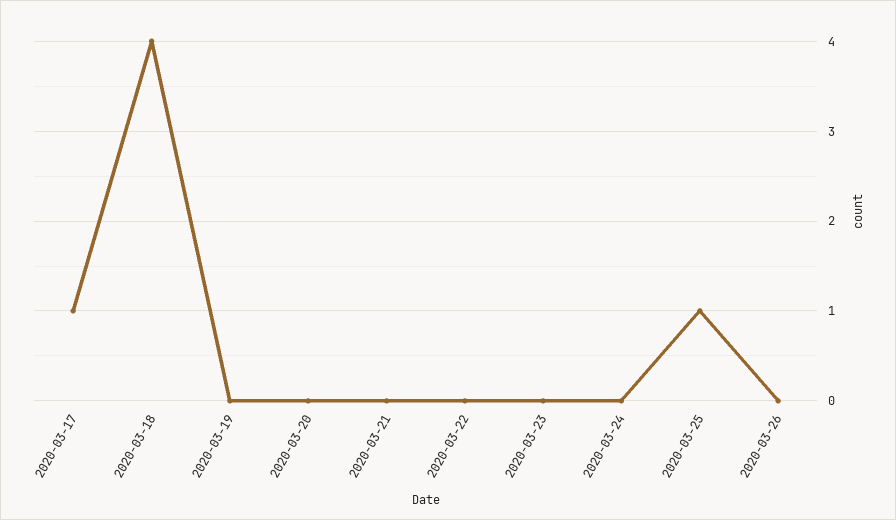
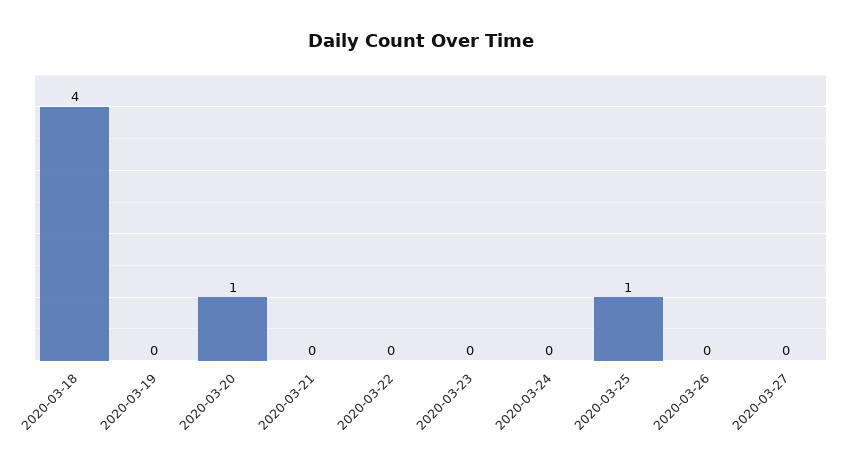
2020-03-17: 1 -> none
2020-03-20: 0 -> 1
2020-03-27: none -> 0

